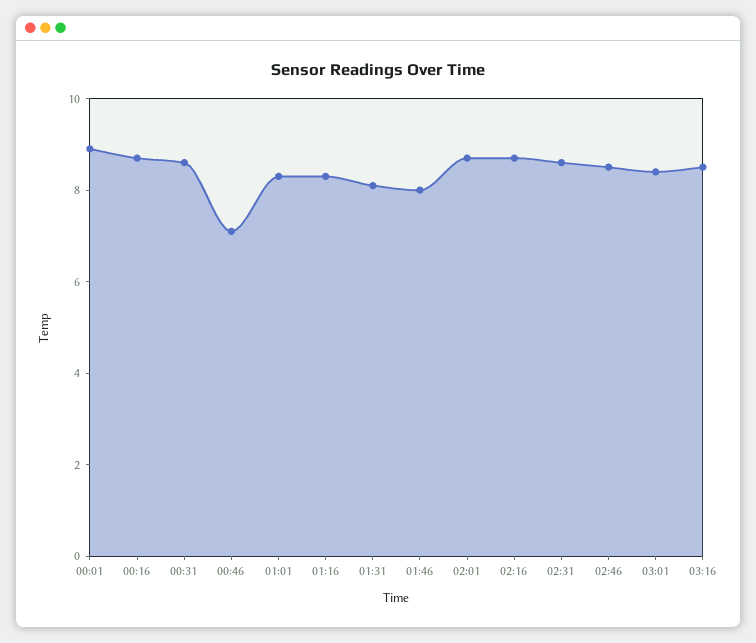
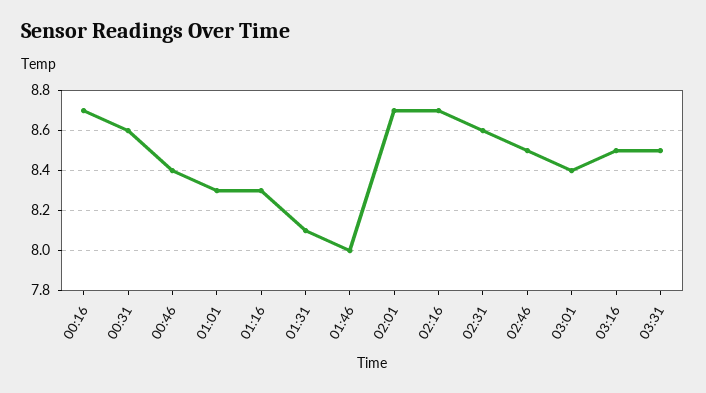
00:01: 9 -> none
00:46: 7 -> 8.4
03:31: none -> 8.5

